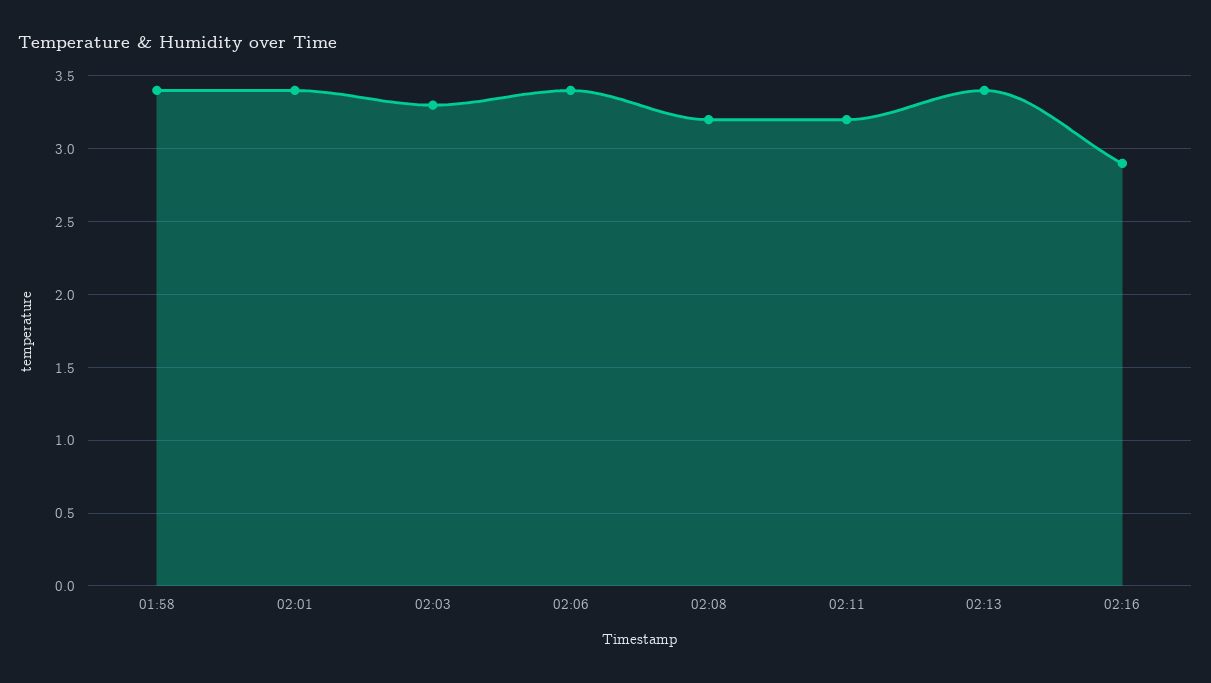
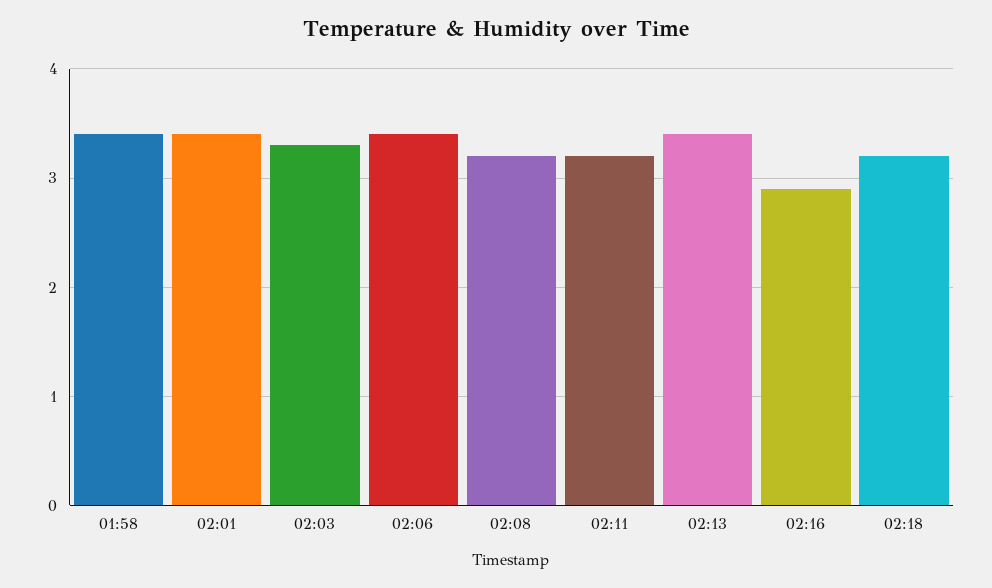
02:18: none -> 3.2

